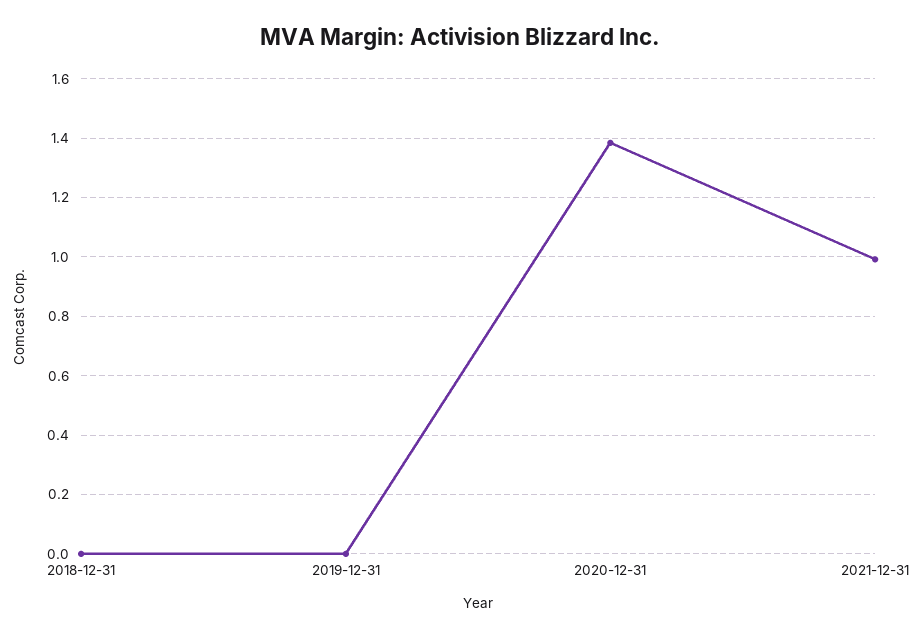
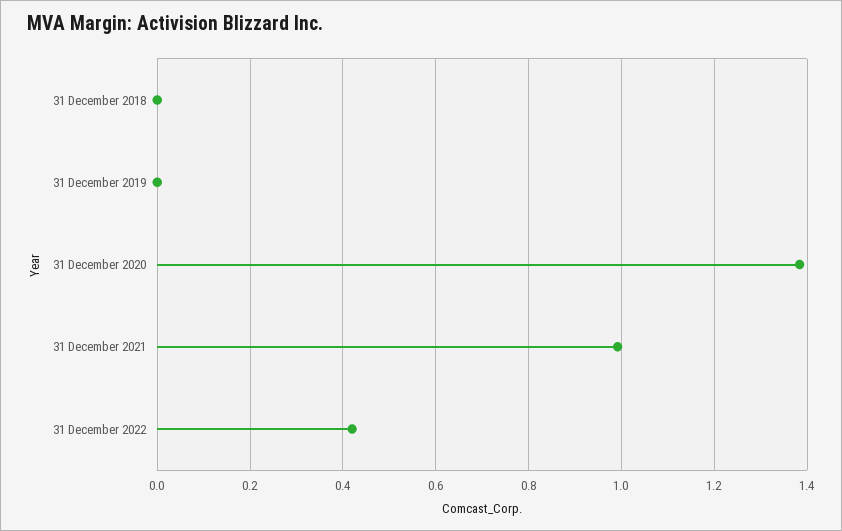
31 December 2022: none -> 0.42

